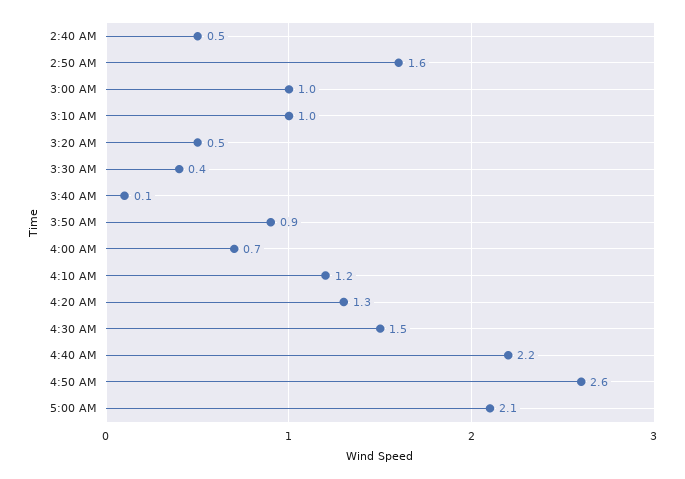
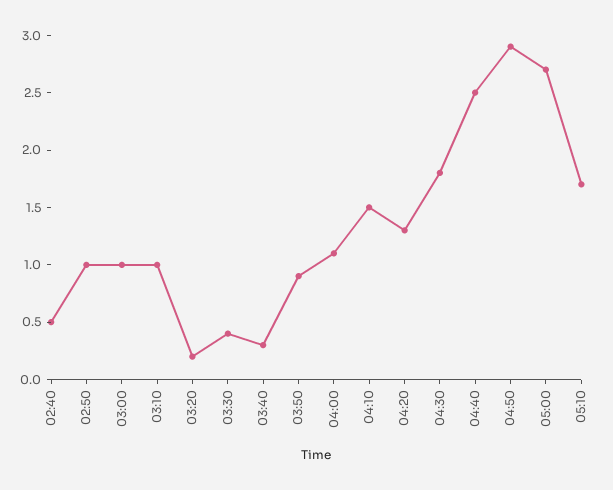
2:50 AM: 1.6 -> 1
3:20 AM: 0.5 -> 0.2
3:40 AM: 0.1 -> 0.3
4:00 AM: 0.7 -> 1.1
4:10 AM: 1.2 -> 1.5
4:30 AM: 1.5 -> 1.8
4:40 AM: 2.2 -> 2.5
4:50 AM: 2.6 -> 2.9
5:00 AM: 2.1 -> 2.7
05:10: none -> 1.7

